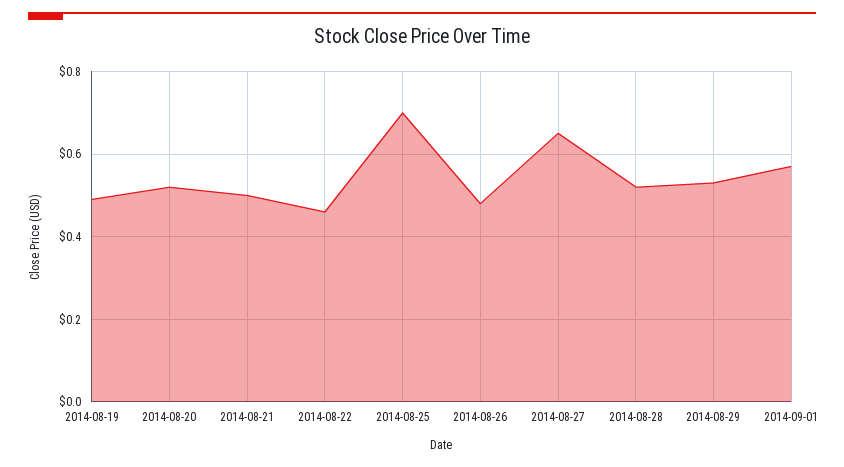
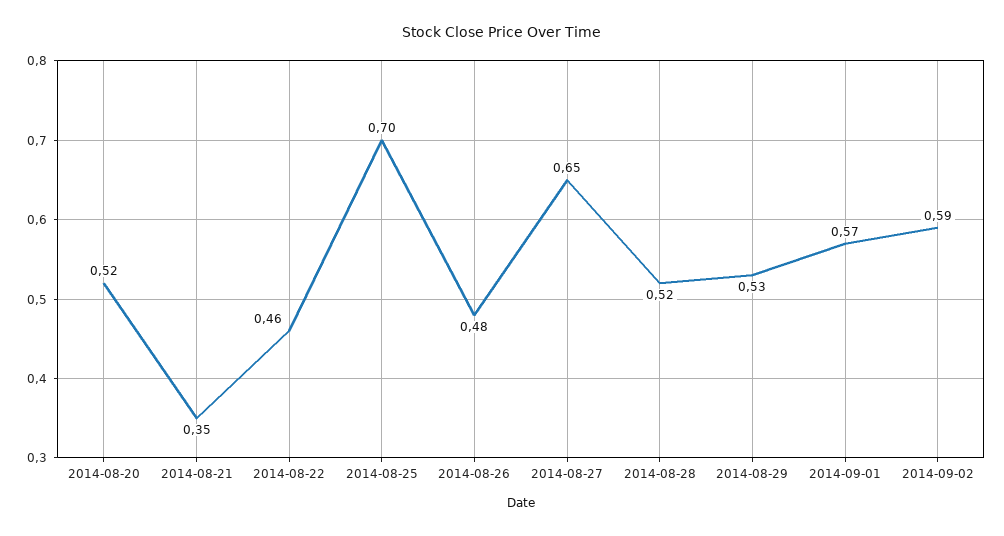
2014-08-19: 0.5 -> none
2014-08-21: 0.5 -> 0.35
2014-09-02: none -> 0.59

